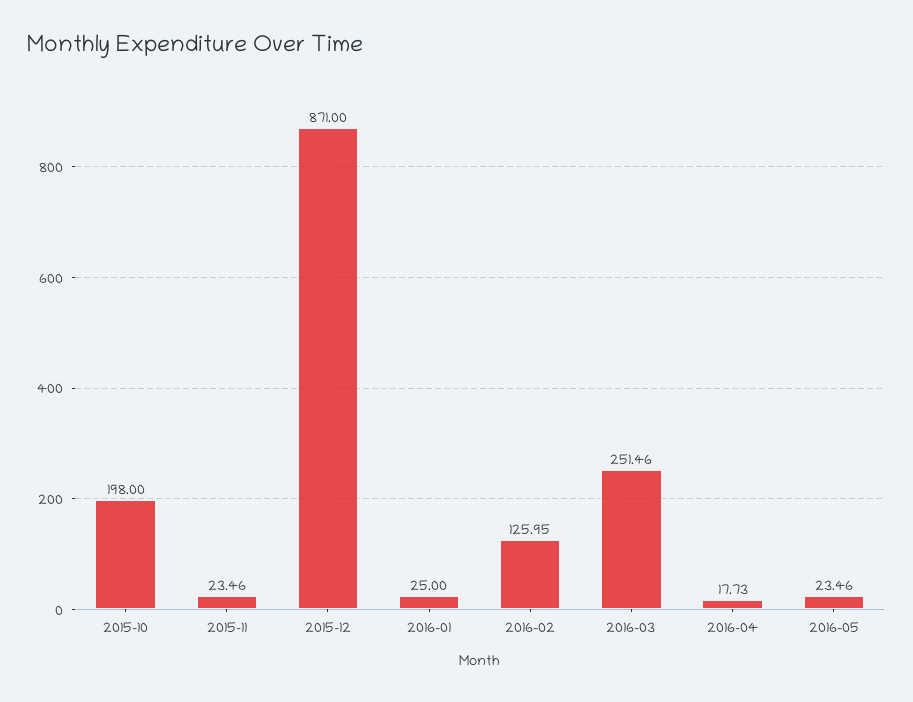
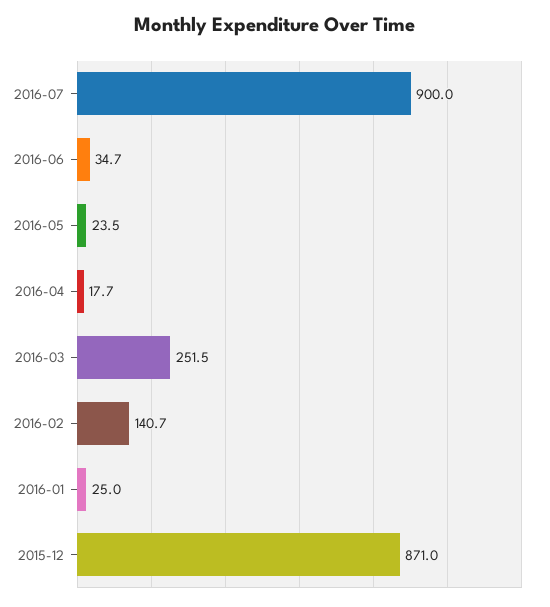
2015-10: 198 -> none
2015-11: 23.46 -> none
2016-02: 125.95 -> 140.7
2016-07: none -> 900
2016-06: none -> 34.7

